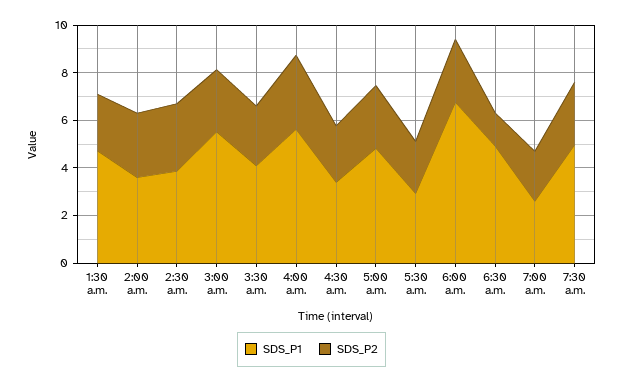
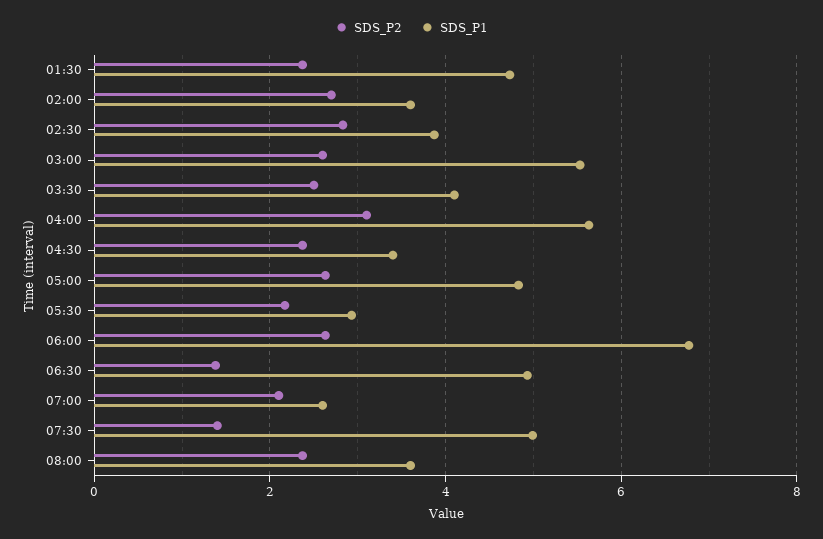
SDS_P2, 7:30 a.m.: 2.5 -> 1.4
SDS_P2, 08:00: none -> 2.4
SDS_P1, 08:00: none -> 3.6

